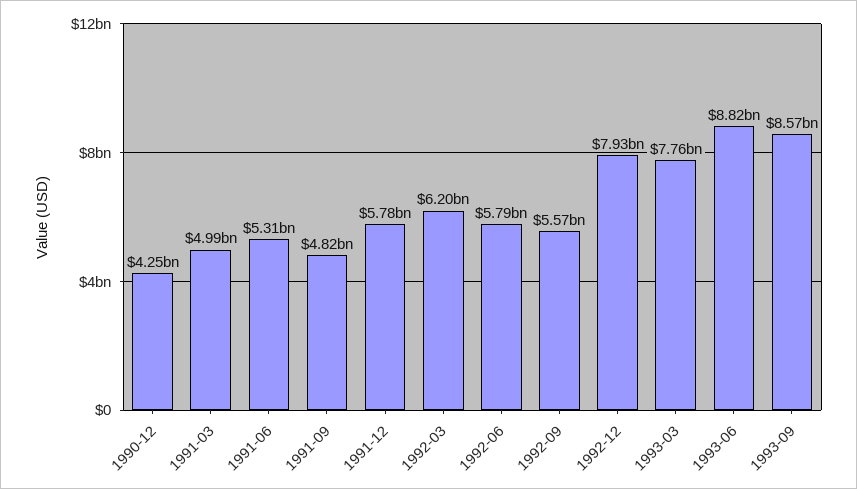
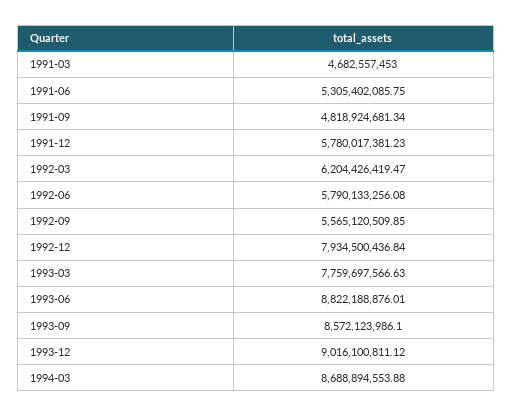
1990-12: 4250000000 -> none
1991-03: 4990000000 -> 4682557453
1993-12: none -> 9016100811.12
1994-03: none -> 8688894553.88

